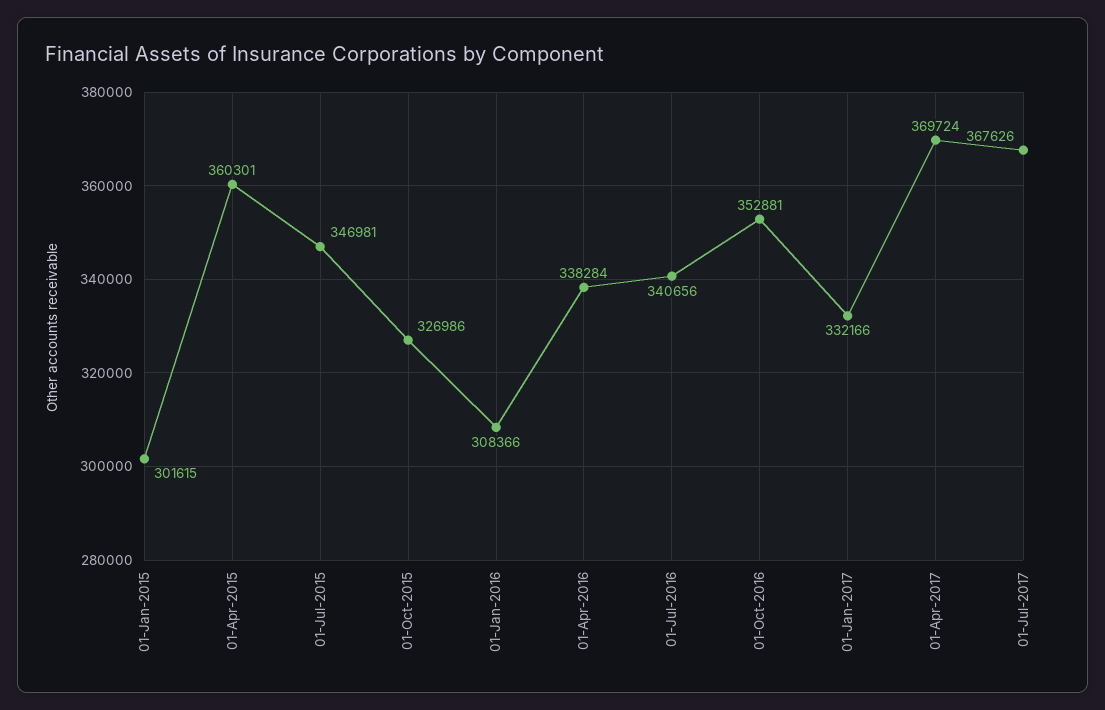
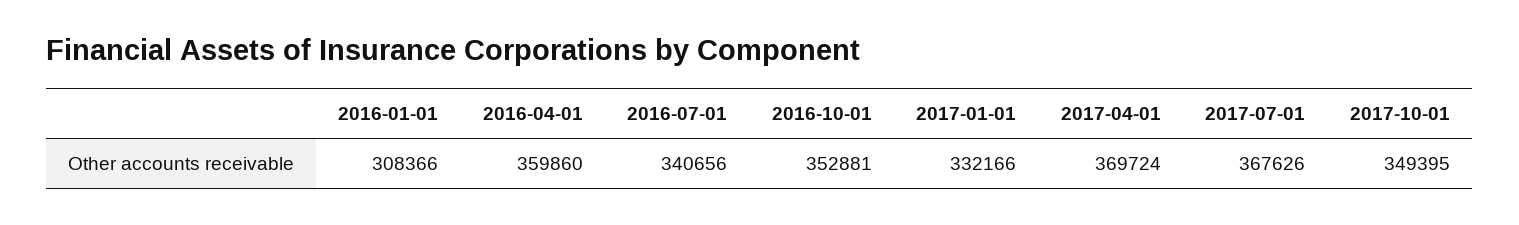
01-Jan-2015: 301615 -> none
01-Apr-2015: 360301 -> none
01-Jul-2015: 346981 -> none
01-Oct-2015: 326986 -> none
01-Apr-2016: 338284 -> 359860
2017-10-01: none -> 349395

